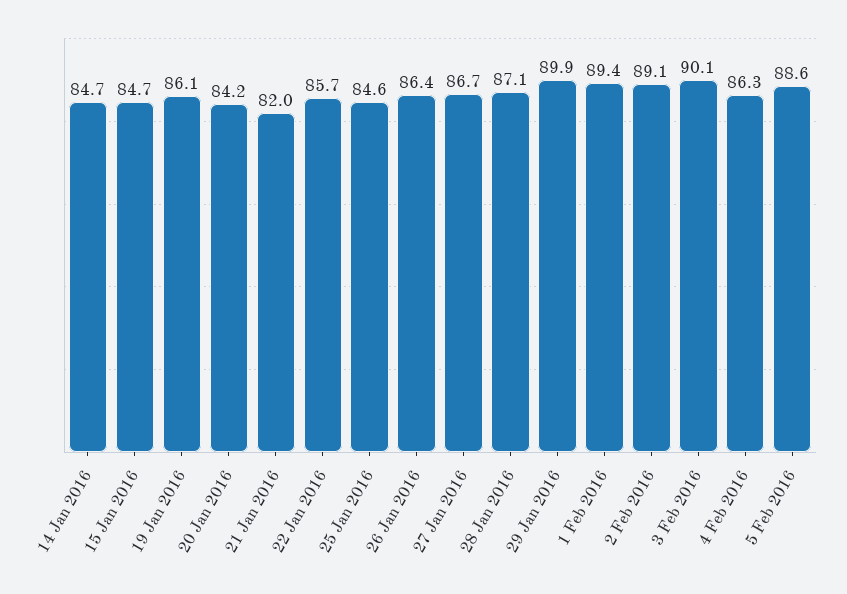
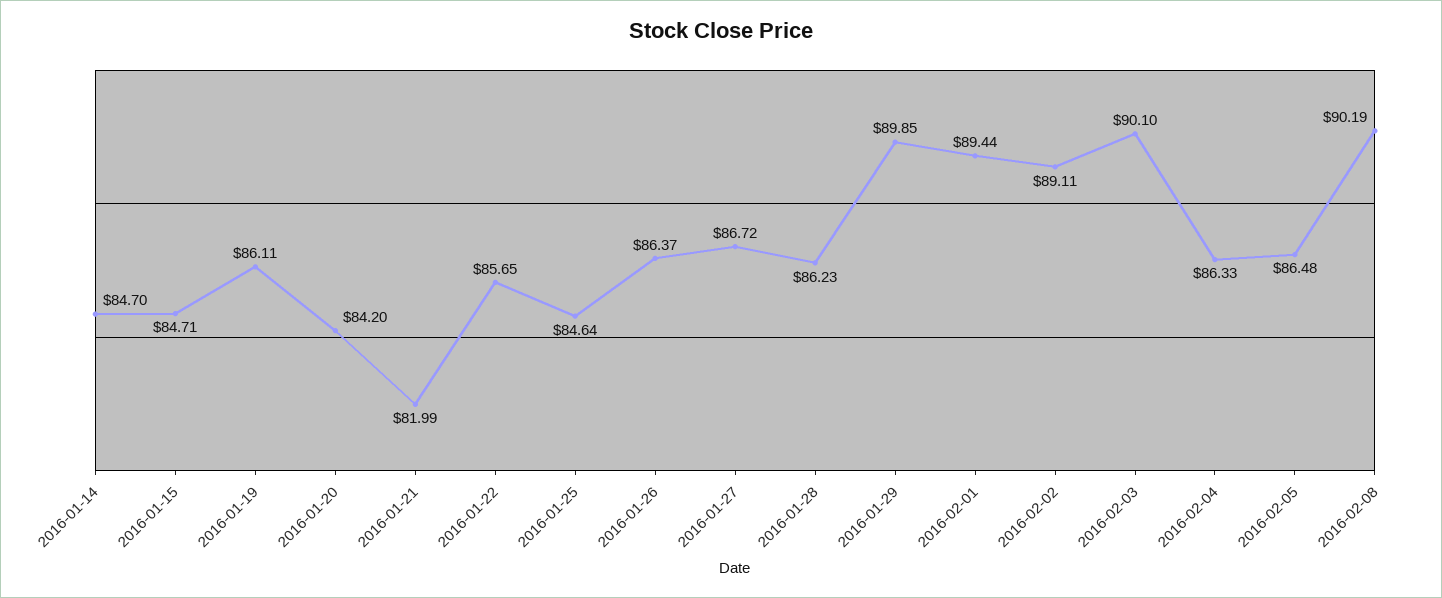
28 Jan 2016: 87.1 -> 86.23
5 Feb 2016: 88.6 -> 86.48
2016-02-08: none -> 90.19

